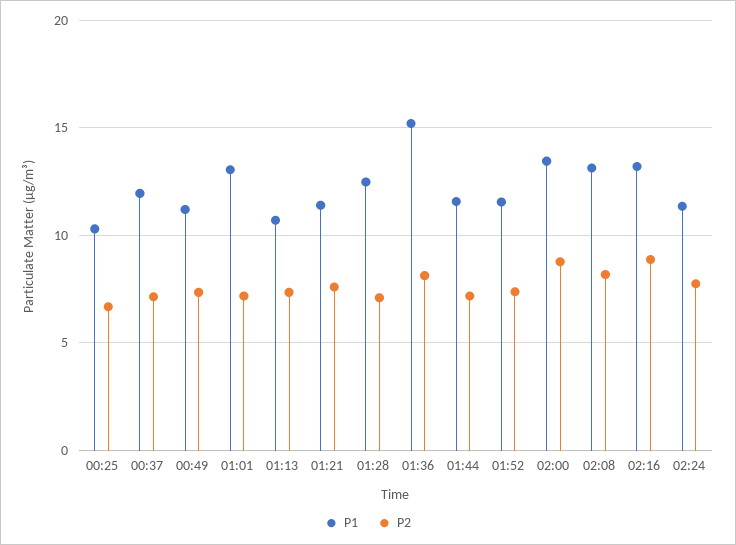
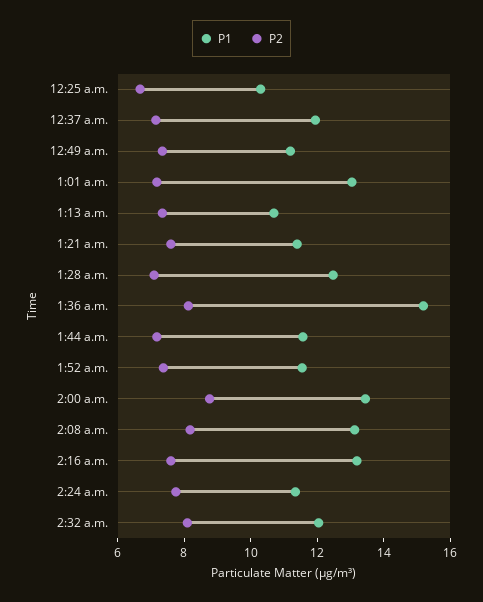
P2, 02:16: 9 -> 7.5
P1, 2:32 a.m.: none -> 12
P2, 2:32 a.m.: none -> 8

